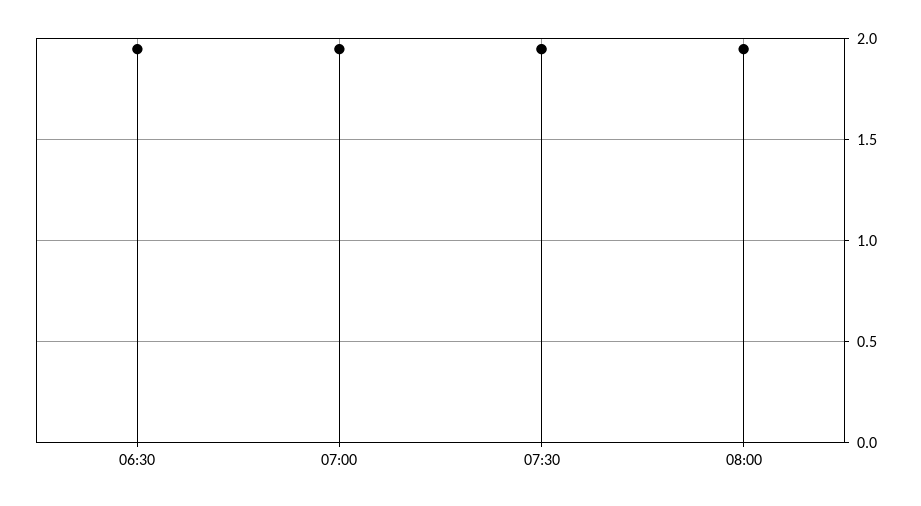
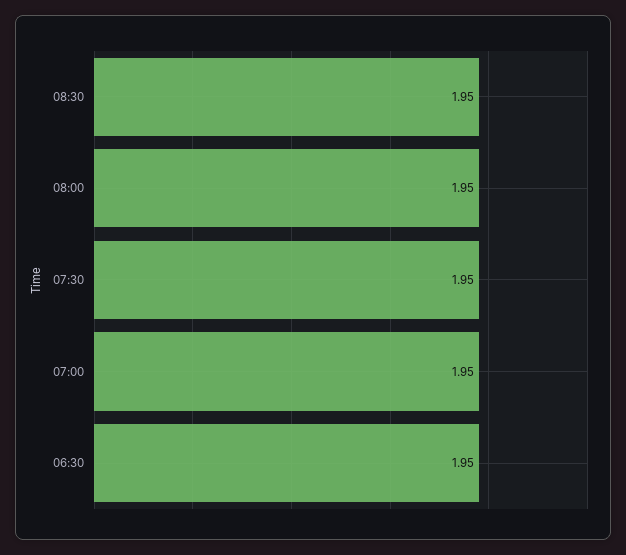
08:30: none -> 1.95

